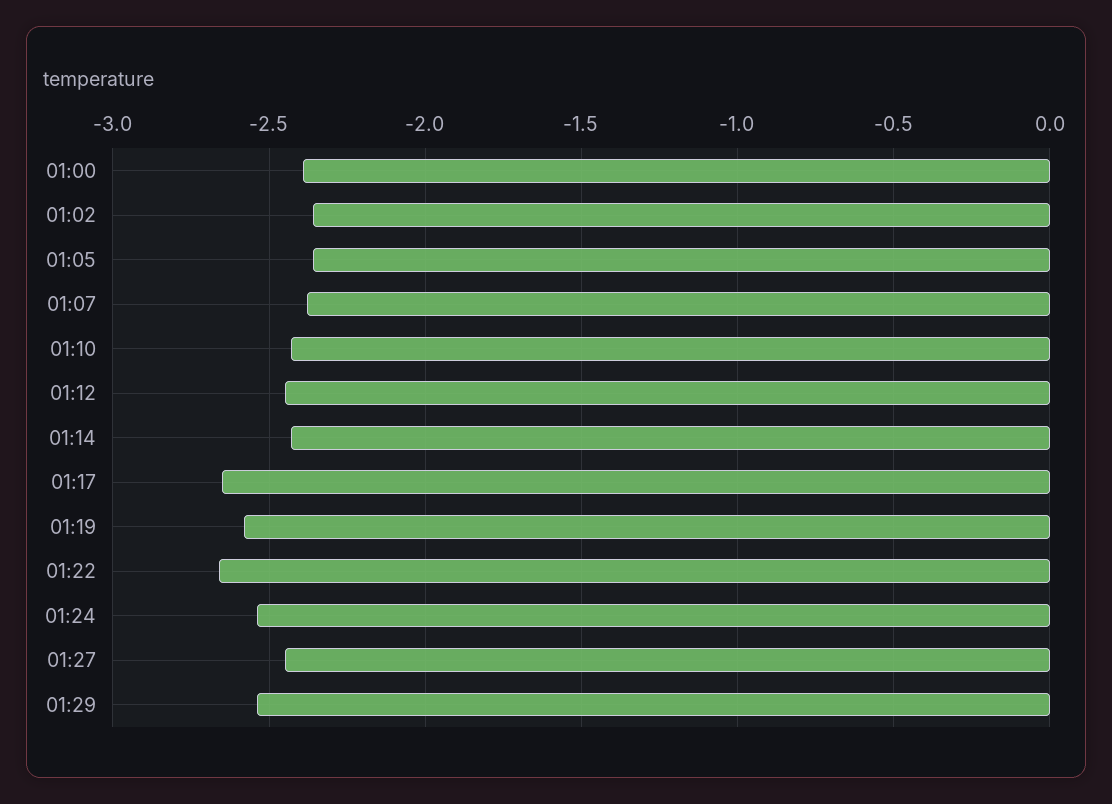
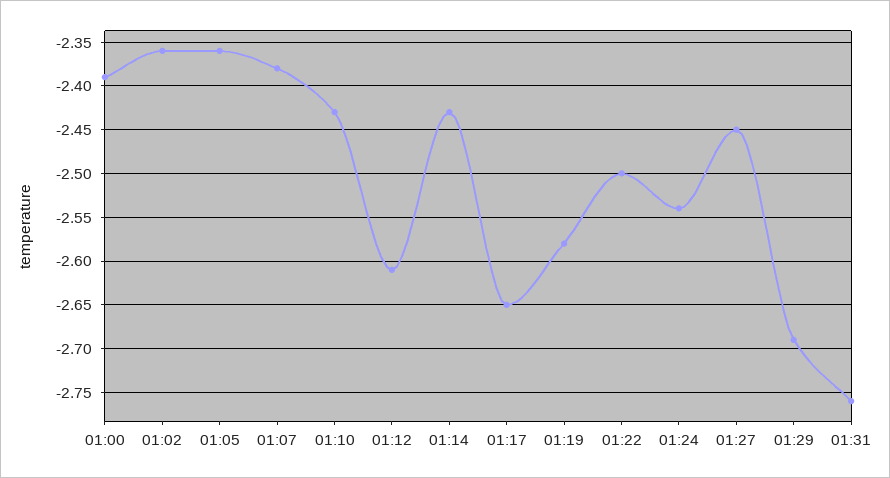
01:12: -2.45 -> -2.61
01:22: -2.65 -> -2.5
01:29: -2.55 -> -2.69
01:31: none -> -2.76

